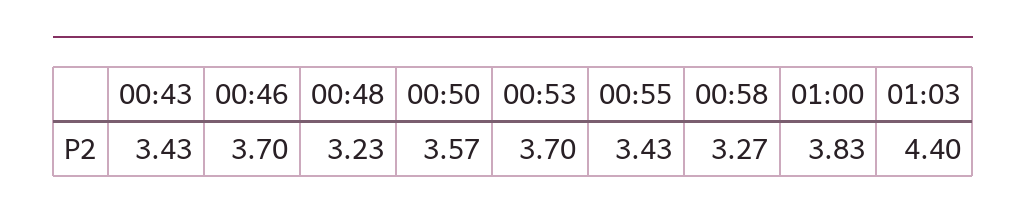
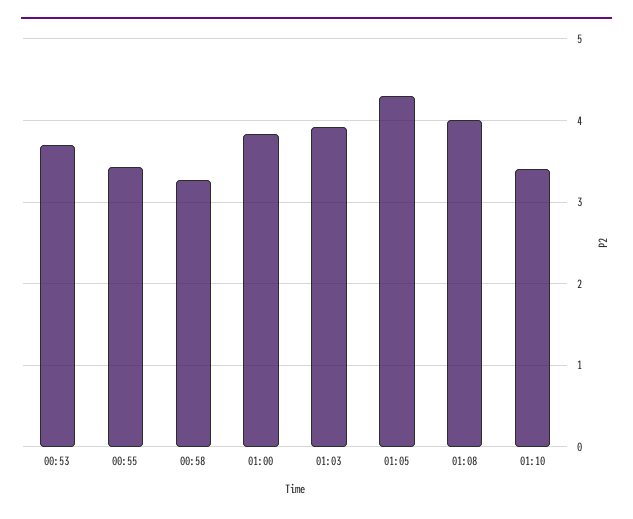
00:43: 3.43 -> none
00:46: 3.7 -> none
00:48: 3.23 -> none
00:50: 3.57 -> none
01:03: 4.4 -> 3.9
01:05: none -> 4.3
01:08: none -> 4
01:10: none -> 3.4

